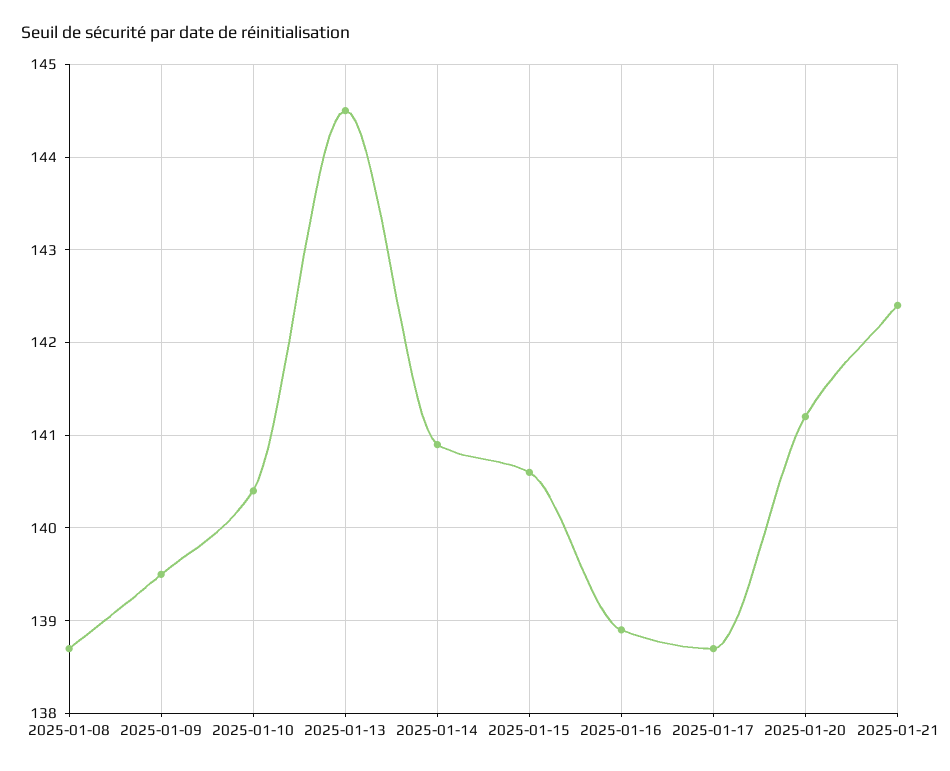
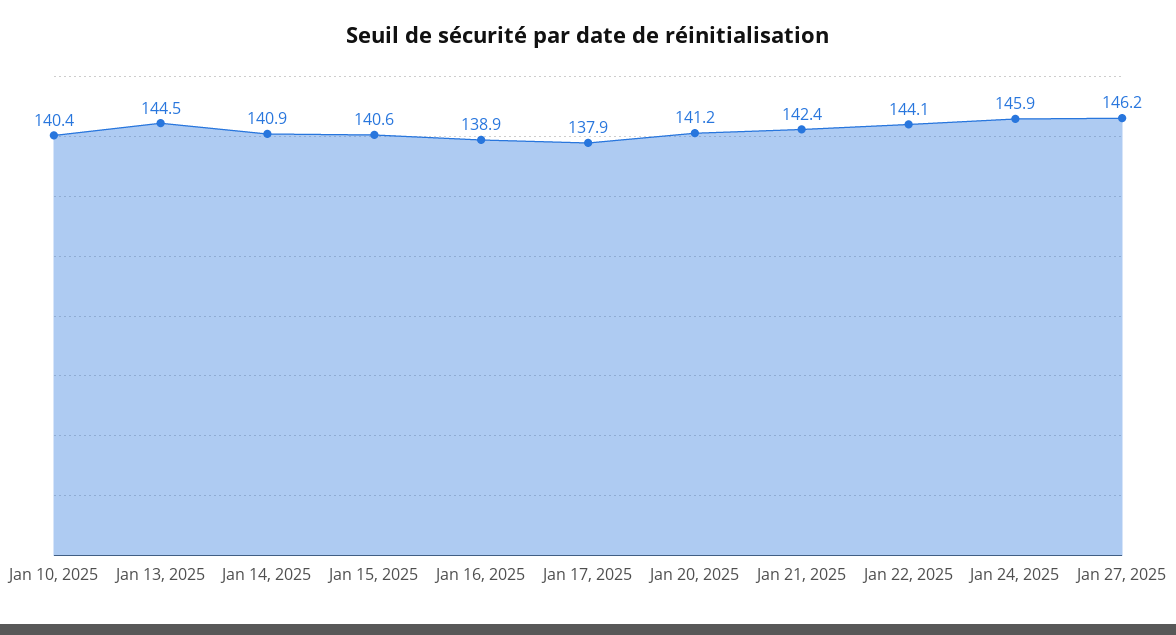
2025-01-08: 138.7 -> none
2025-01-09: 139.5 -> none
2025-01-17: 138.7 -> 137.9
Jan 22, 2025: none -> 144.1
Jan 24, 2025: none -> 145.9
Jan 27, 2025: none -> 146.2

